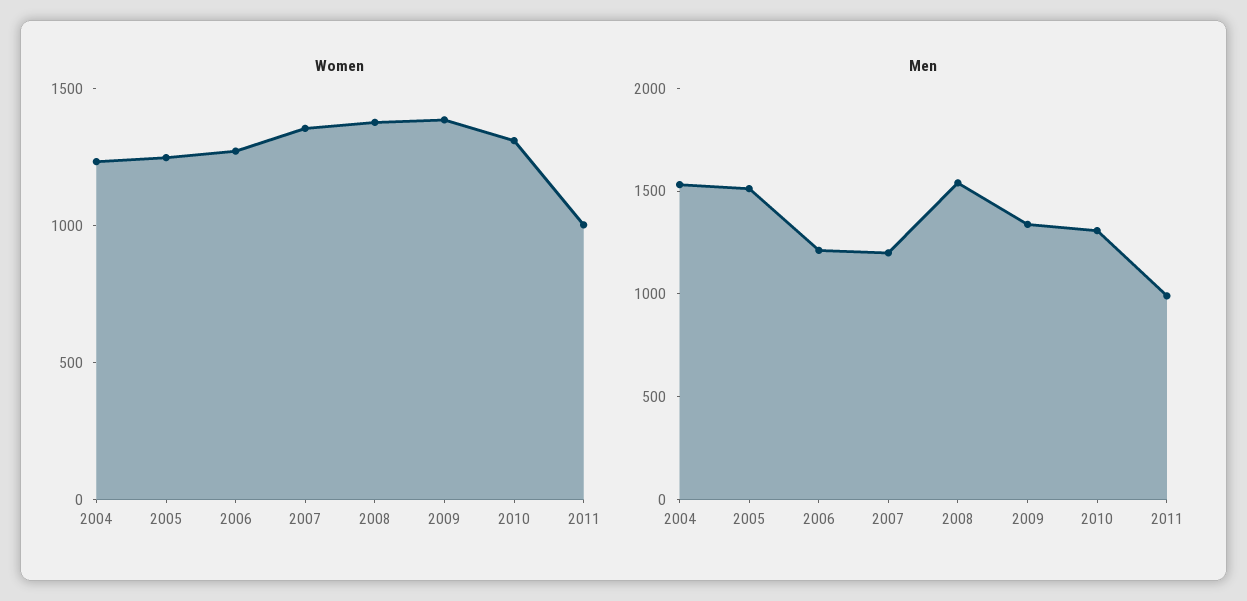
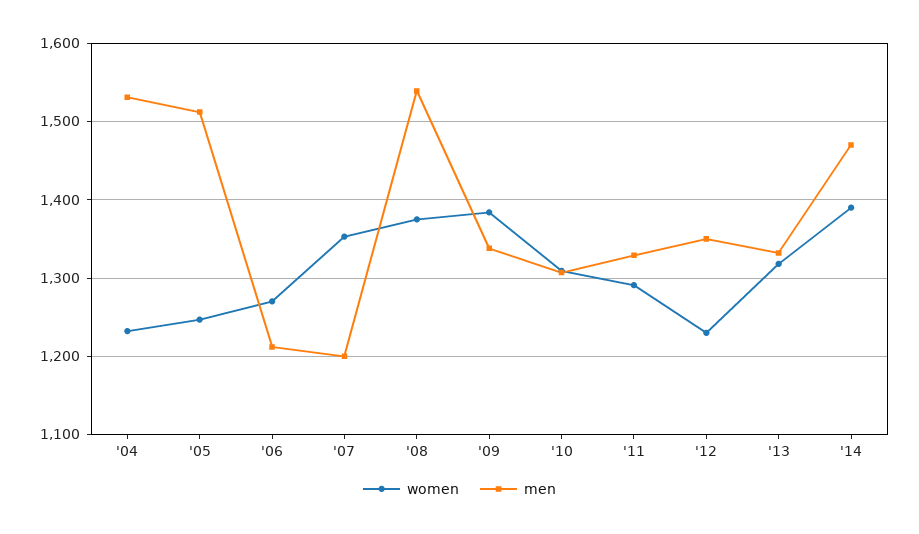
Women, 2011: 1000 -> 1290
Men, 2011: 1000 -> 1330
Women, '12: none -> 1230
Men, '12: none -> 1350
Women, '13: none -> 1320
Men, '13: none -> 1330
Women, '14: none -> 1390
Men, '14: none -> 1470

